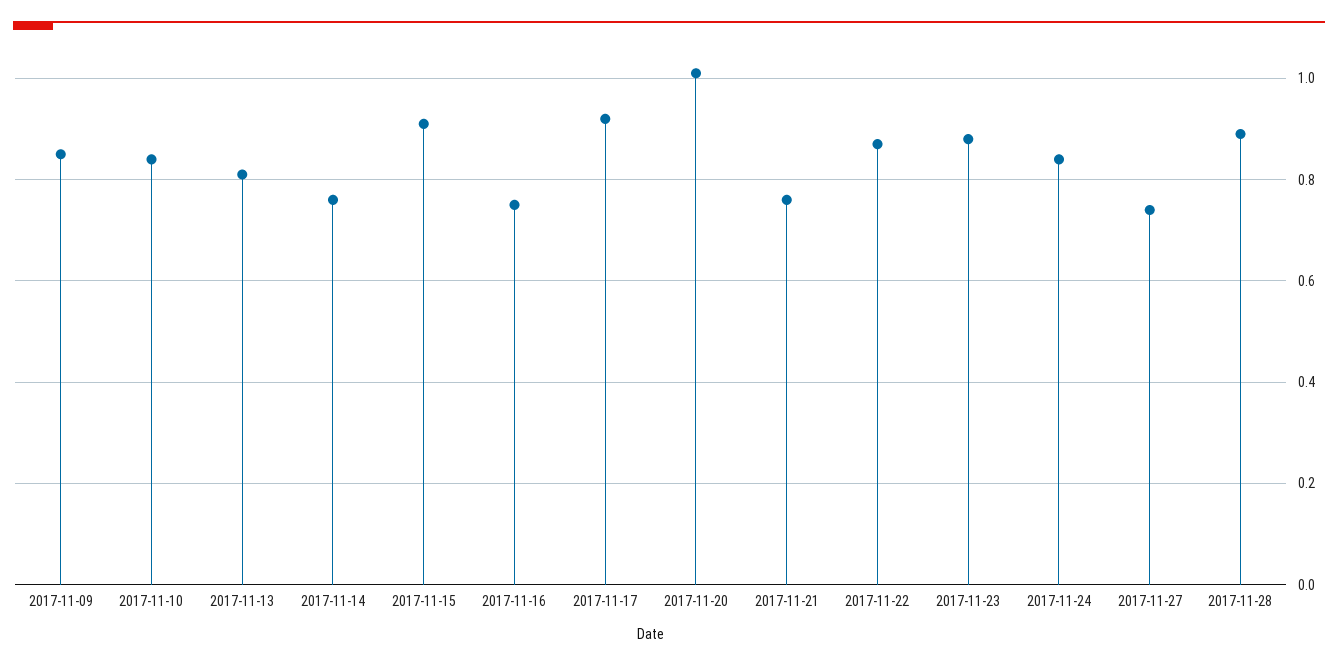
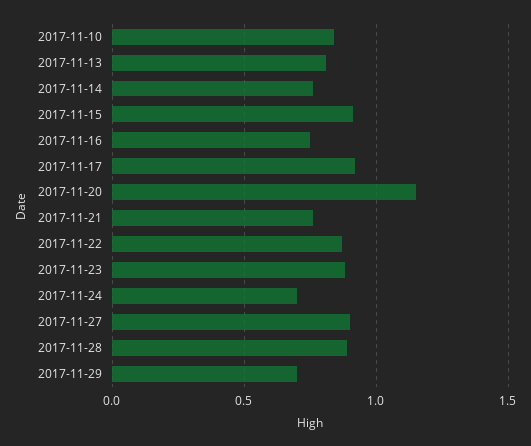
2017-11-09: 0.85 -> none
2017-11-20: 1 -> 1.15
2017-11-24: 0.85 -> 0.7
2017-11-27: 0.75 -> 0.9
2017-11-29: none -> 0.7

